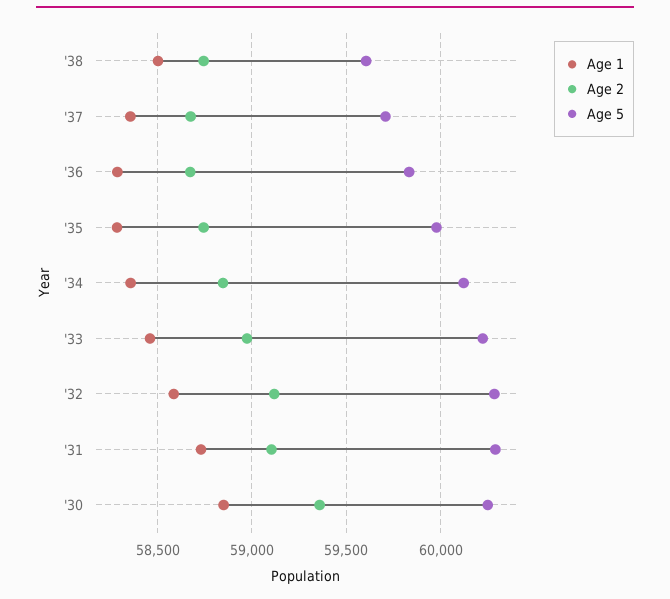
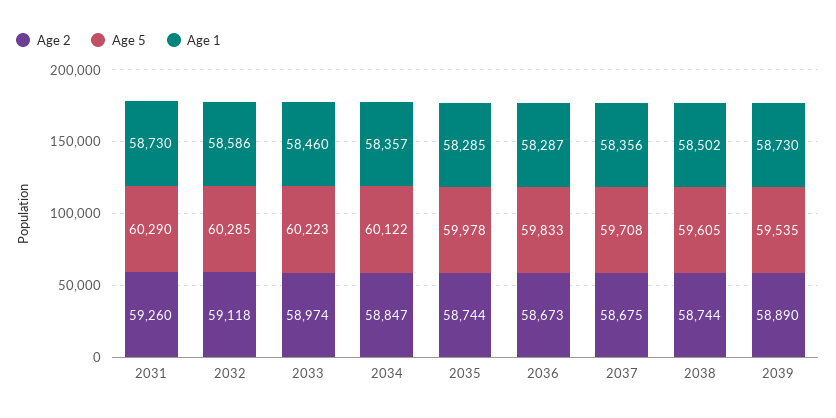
Age 2, '31: 59100 -> 59260
Age 1, '30: 58850 -> none
Age 2, '30: 59350 -> none
Age 5, '30: 60250 -> none
Age 2, 2039: none -> 58890
Age 5, 2039: none -> 59535
Age 1, 2039: none -> 58730

